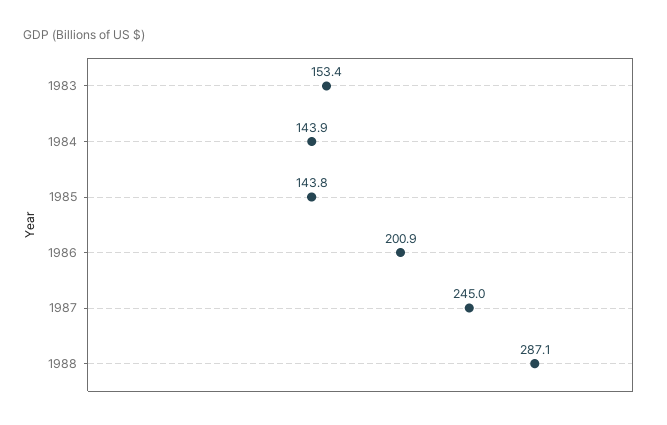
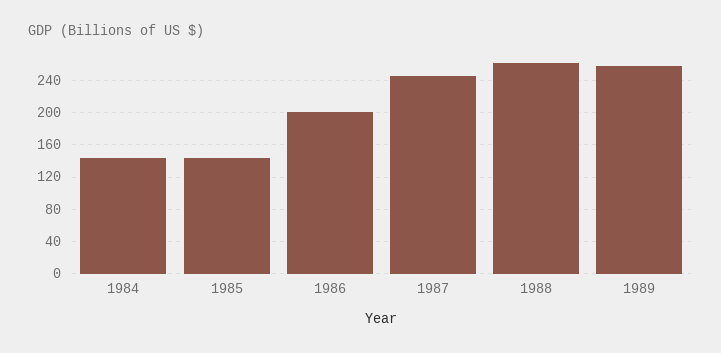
1983: 153.4 -> none
1988: 287.1 -> 260
1989: none -> 260

